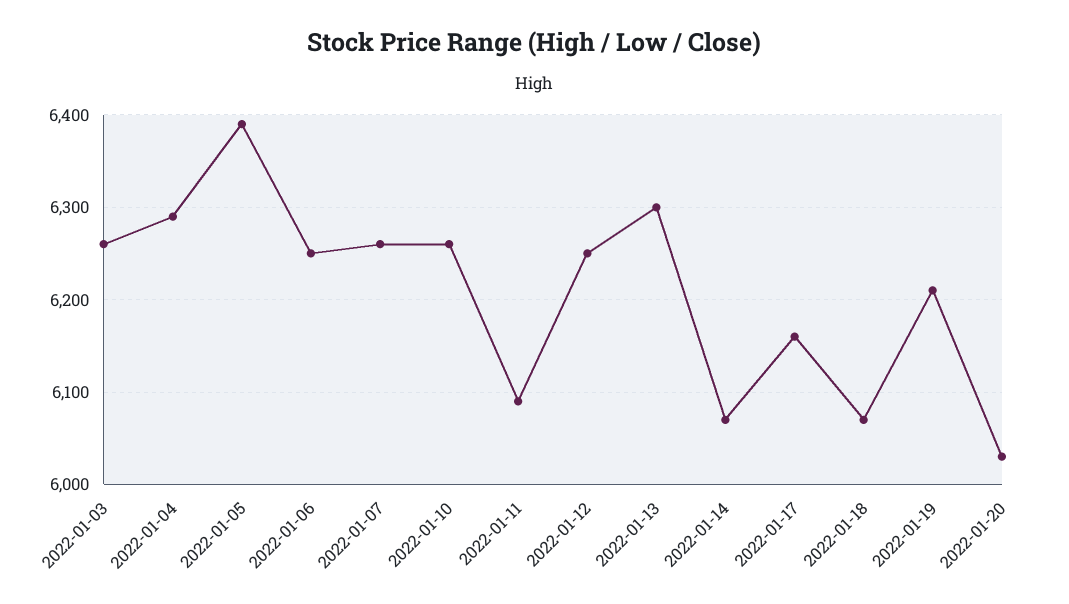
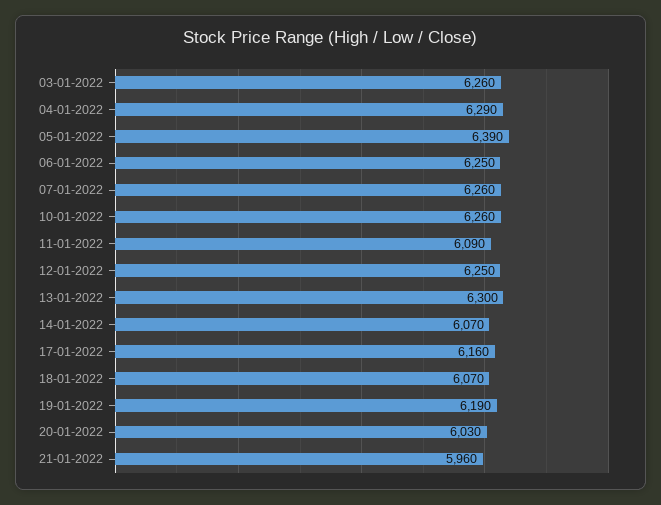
2022-01-19: 6210 -> 6190
21-01-2022: none -> 5960

